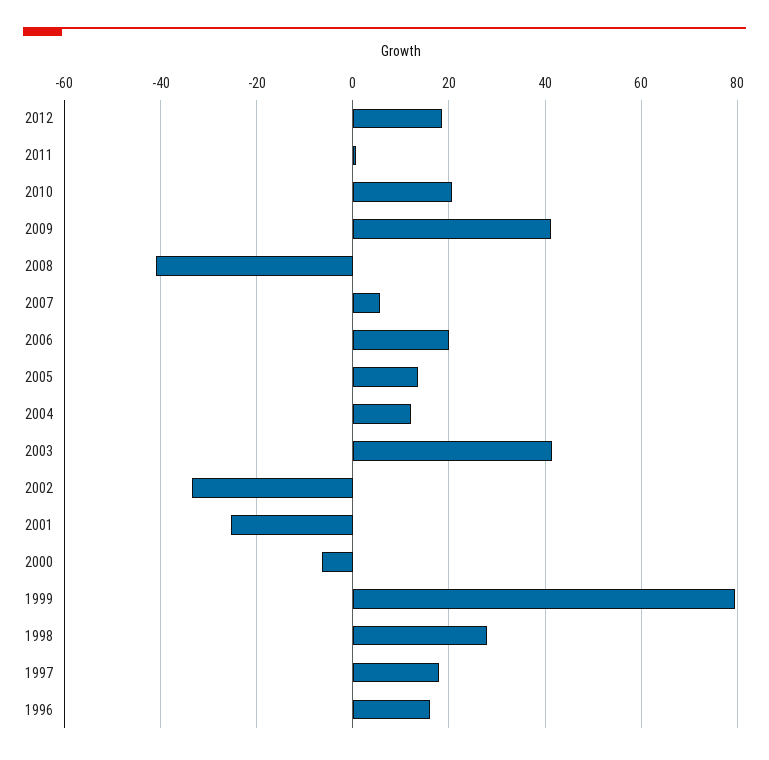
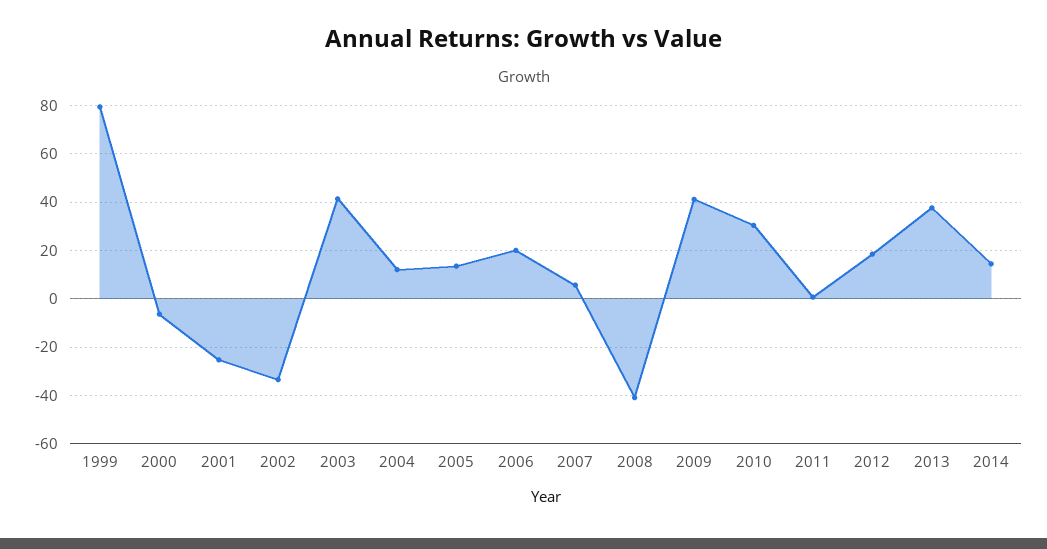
2010: 20 -> 30
1998: 28 -> none
1997: 18 -> none
1996: 16 -> none
2013: none -> 37.5
2014: none -> 15

